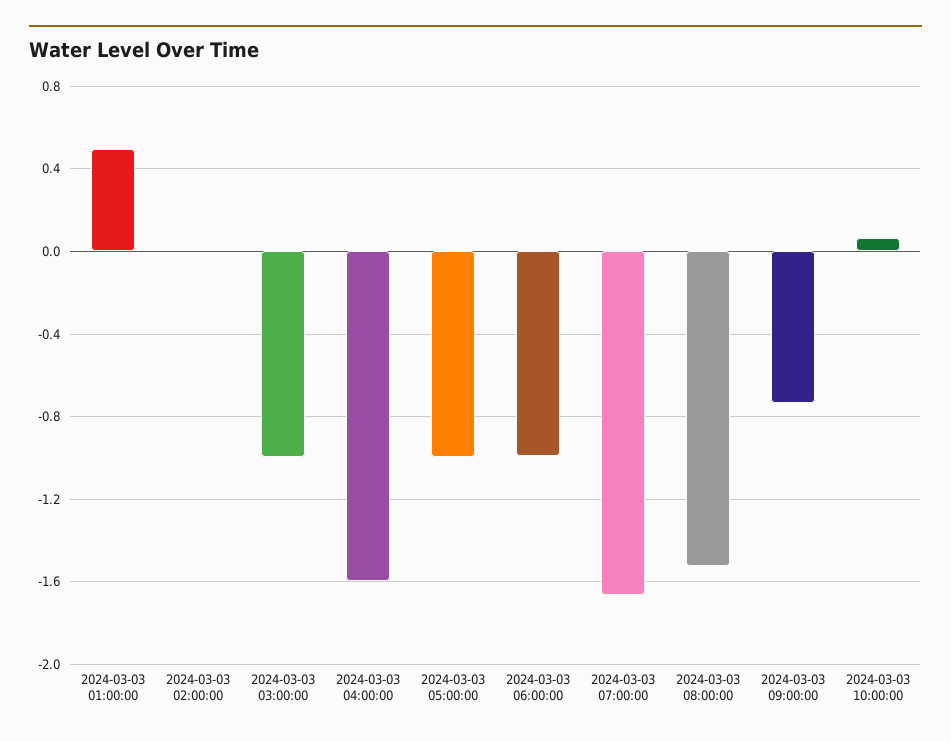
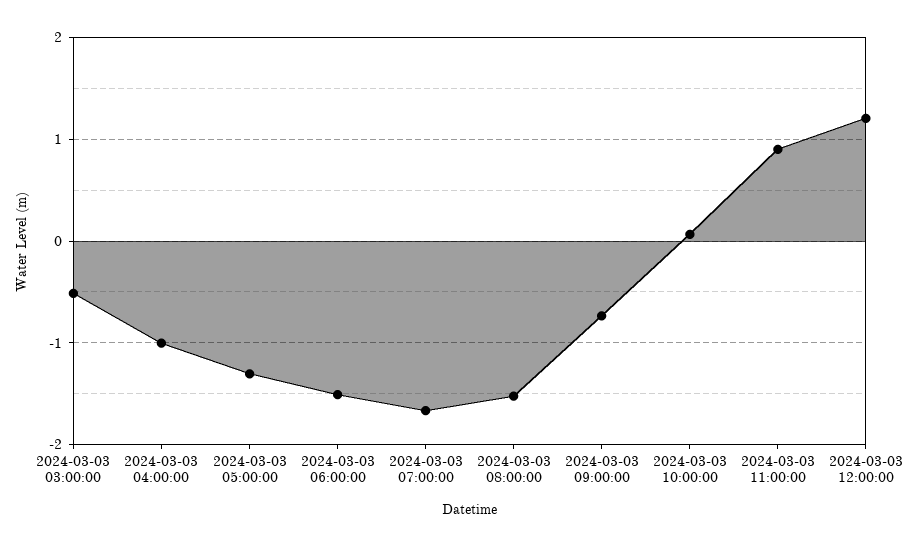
2024-03-03 01:00:00: 0.5 -> none
2024-03-03 02:00:00: 0 -> none
2024-03-03 03:00:00: -1 -> -0.5
2024-03-03 04:00:00: -1.6 -> -1
2024-03-03 05:00:00: -1 -> -1.3
2024-03-03 06:00:00: -1 -> -1.5
2024-03-03 11:00:00: none -> 0.9
2024-03-03 12:00:00: none -> 1.2

